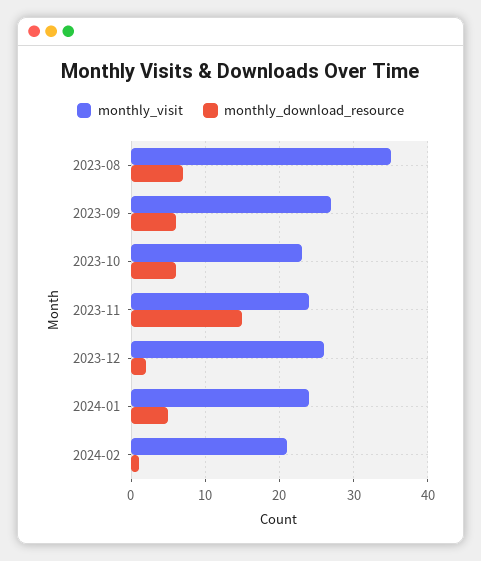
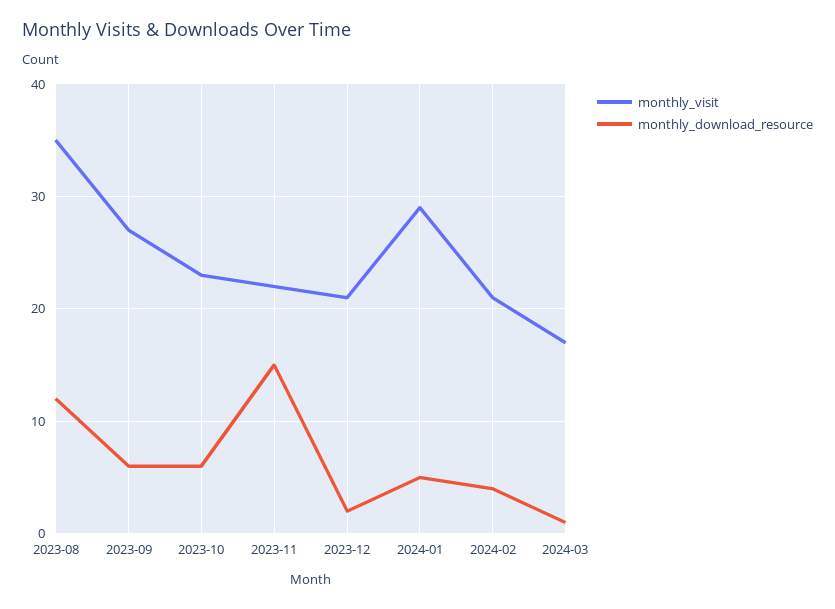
monthly_download_resource, 2023-08: 7 -> 12
monthly_visit, 2023-11: 24 -> 22
monthly_visit, 2023-12: 26 -> 21
monthly_visit, 2024-01: 24 -> 29
monthly_download_resource, 2024-02: 1 -> 4
monthly_visit, 2024-03: none -> 17
monthly_download_resource, 2024-03: none -> 1

